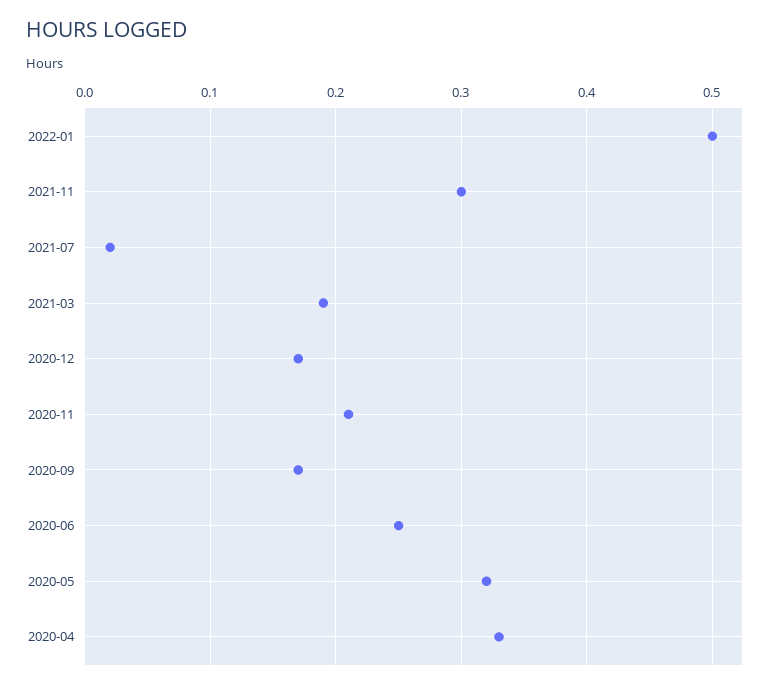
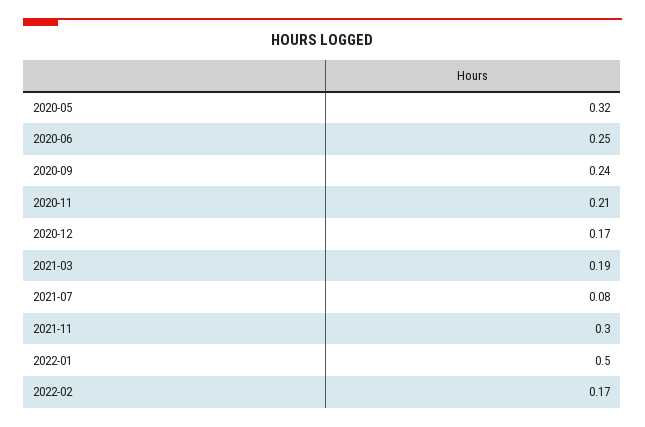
2021-07: 0.02 -> 0.08
2020-09: 0.17 -> 0.24
2020-04: 0.33 -> none
2022-02: none -> 0.17

